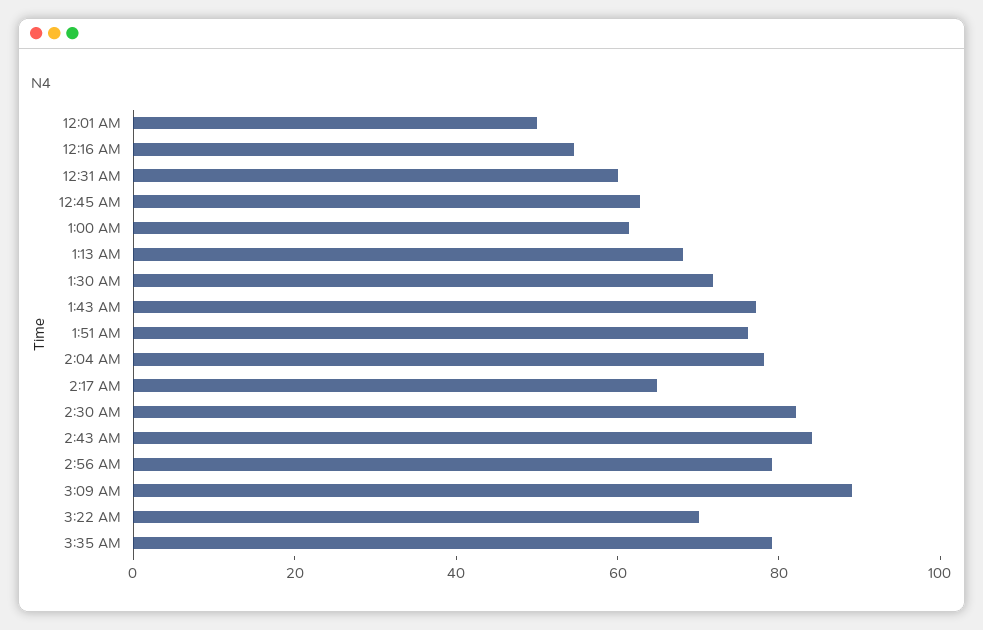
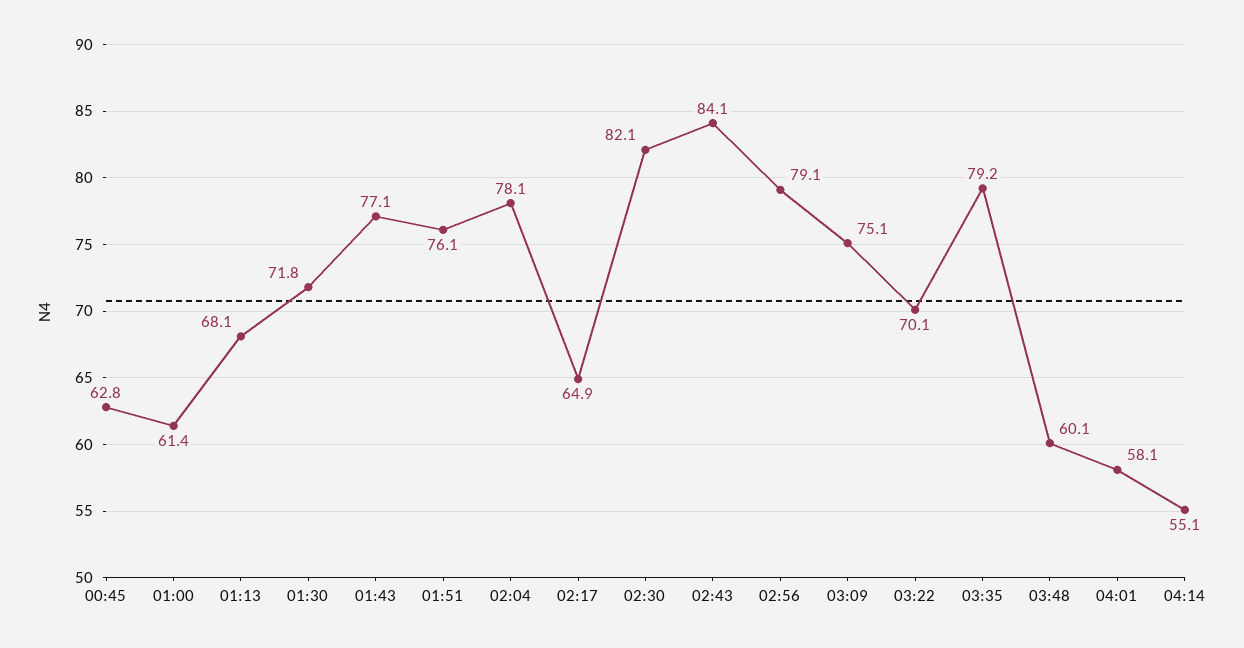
12:01 AM: 50 -> none
12:16 AM: 55 -> none
12:31 AM: 60 -> none
3:09 AM: 90 -> 75.1
03:48: none -> 60.1
04:01: none -> 58.1
04:14: none -> 55.1

